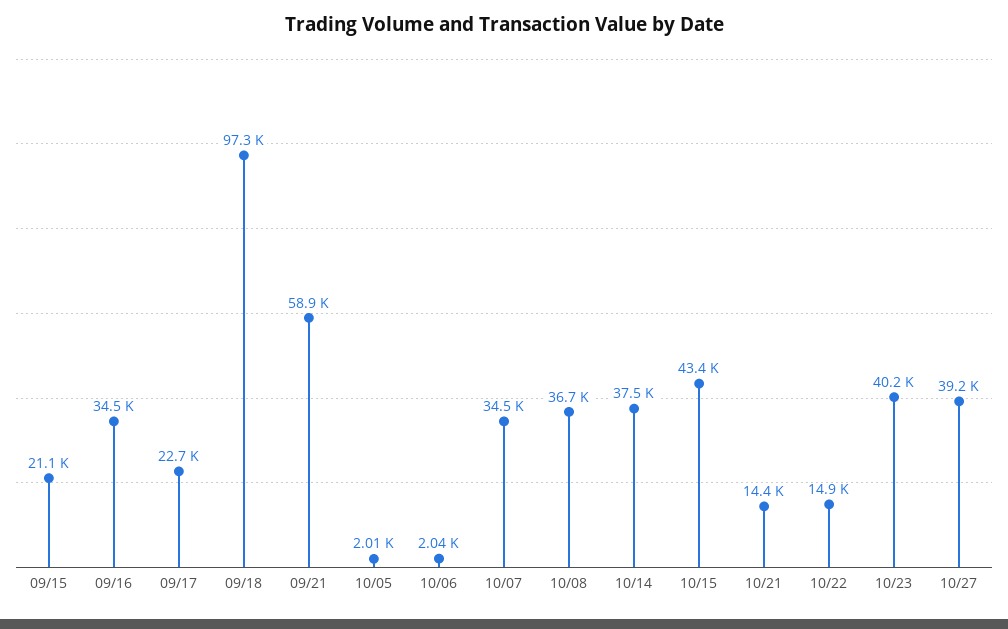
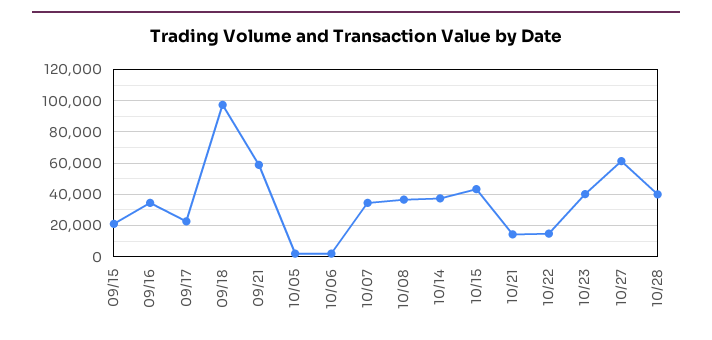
10/27: 39200 -> 60000
10/28: none -> 40000

